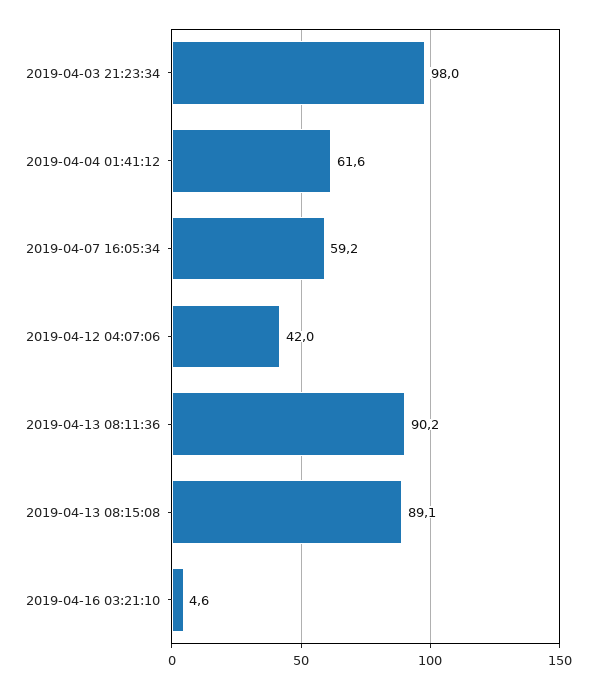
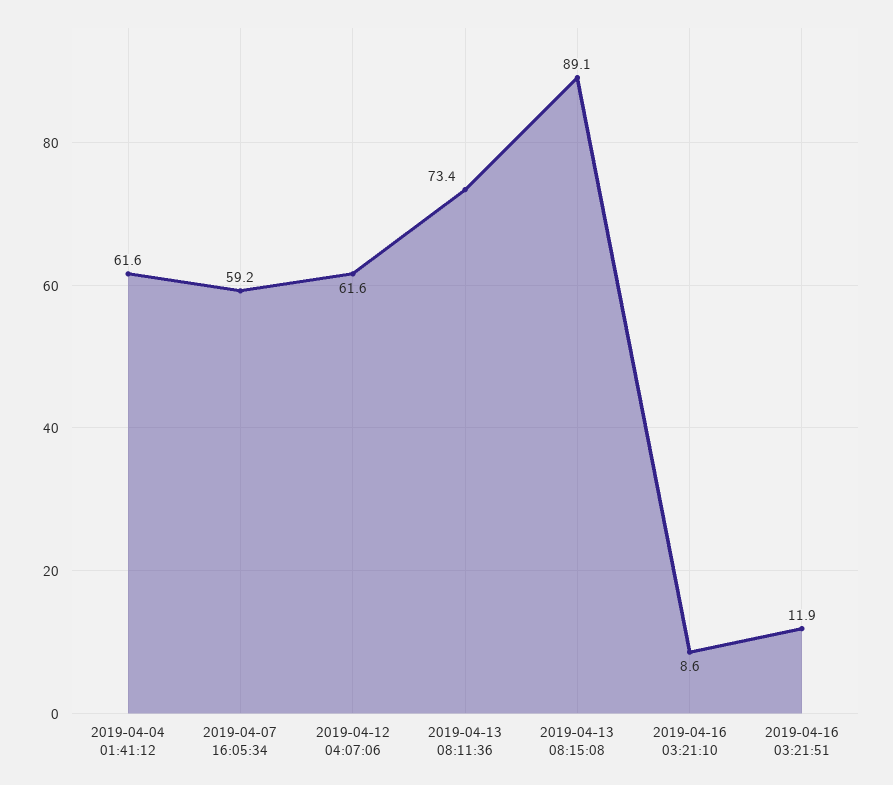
2019-04-03 21:23:34: 98 -> none
2019-04-12 04:07:06: 42 -> 61.6
2019-04-13 08:11:36: 90.2 -> 73.4
2019-04-16 03:21:10: 4.6 -> 8.6
2019-04-16 03:21:51: none -> 11.9

